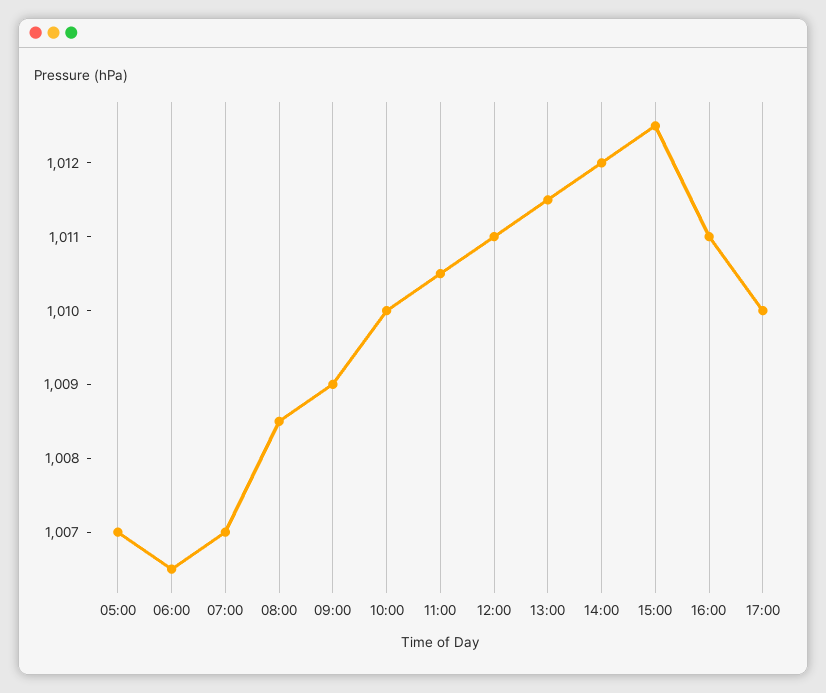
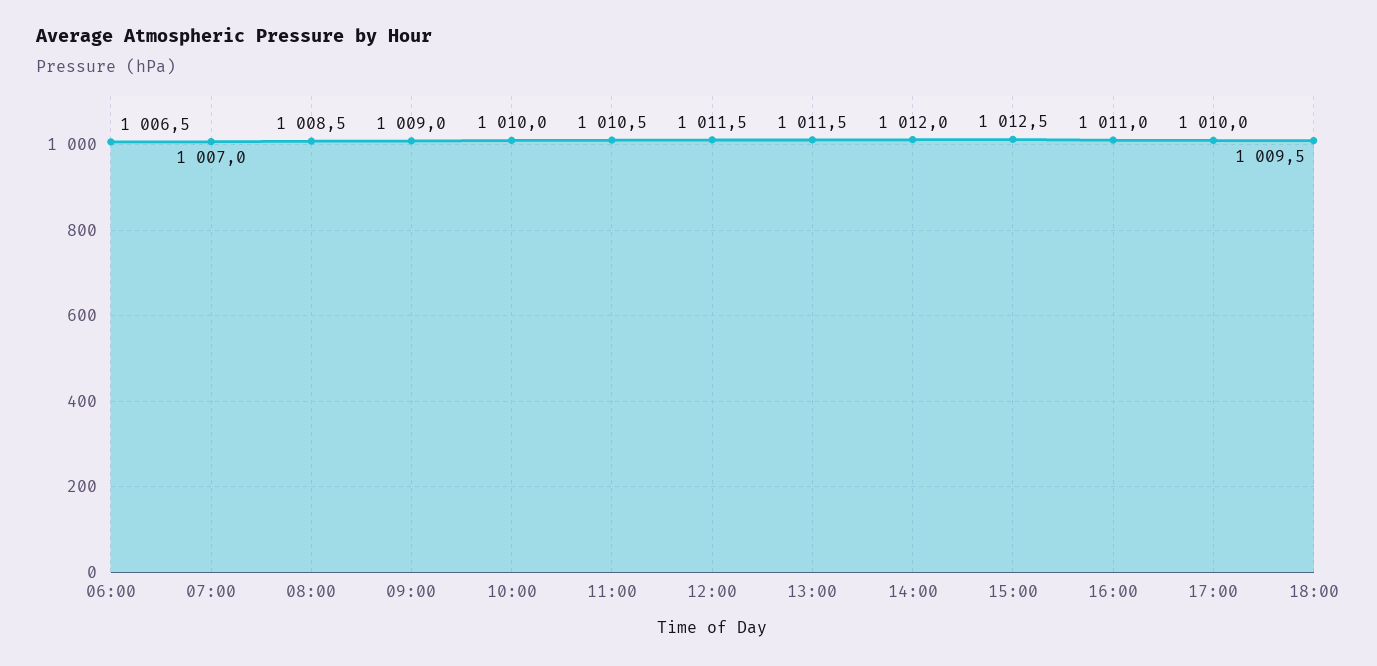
05:00: 1007 -> none
12:00: 1011 -> 1011.5
18:00: none -> 1009.5

